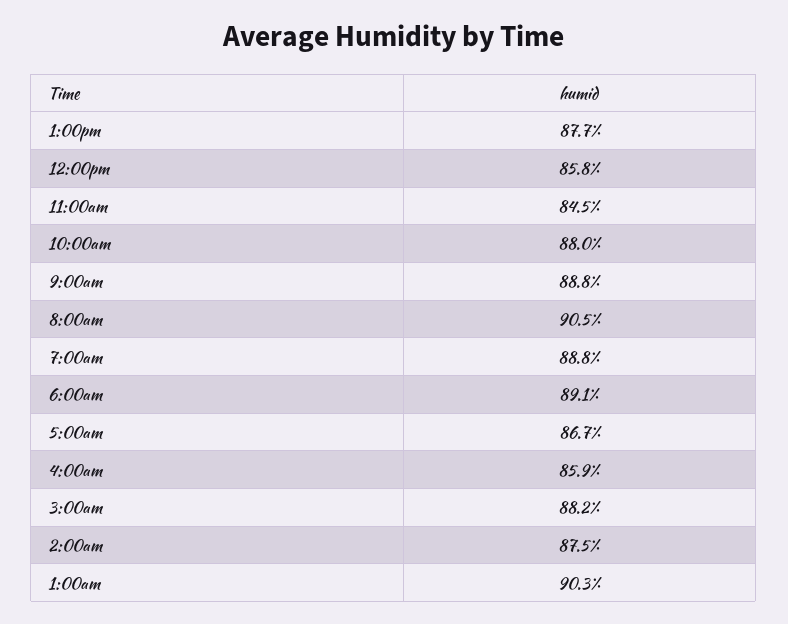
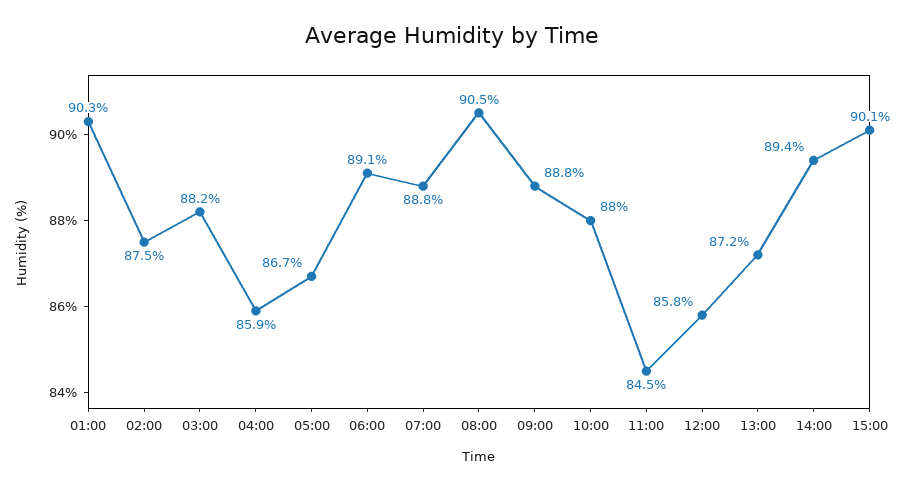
1:00pm: 87.7 -> 87.2
14:00: none -> 89.4
15:00: none -> 90.1

